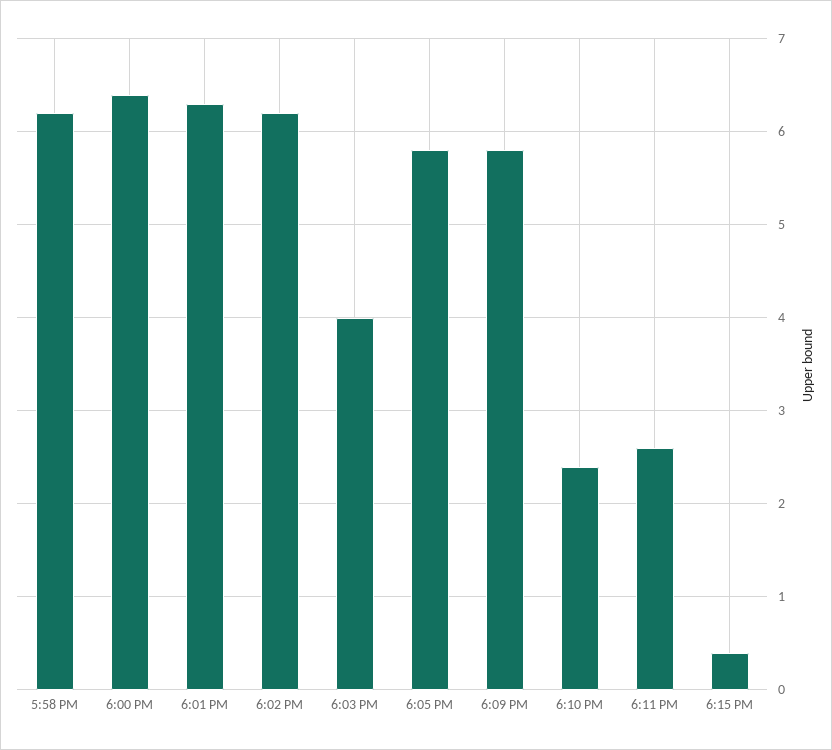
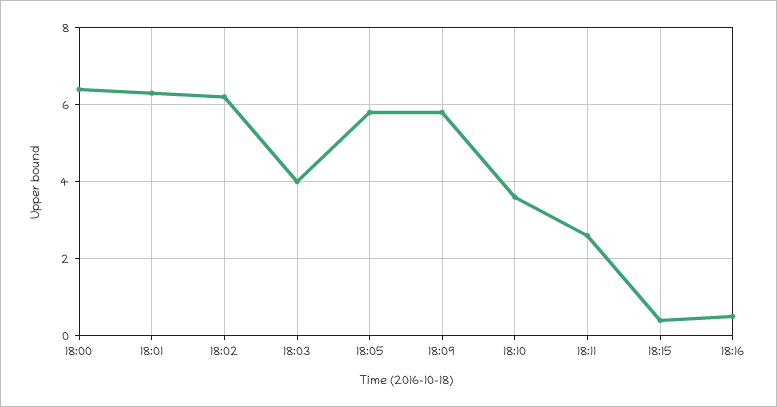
5:58 PM: 6.2 -> none
6:10 PM: 2.4 -> 3.5
18:16: none -> 0.5

